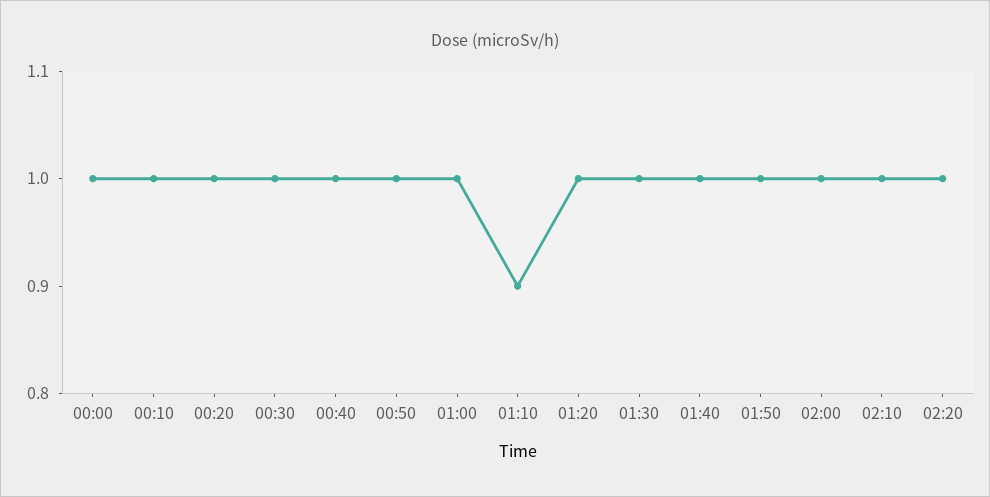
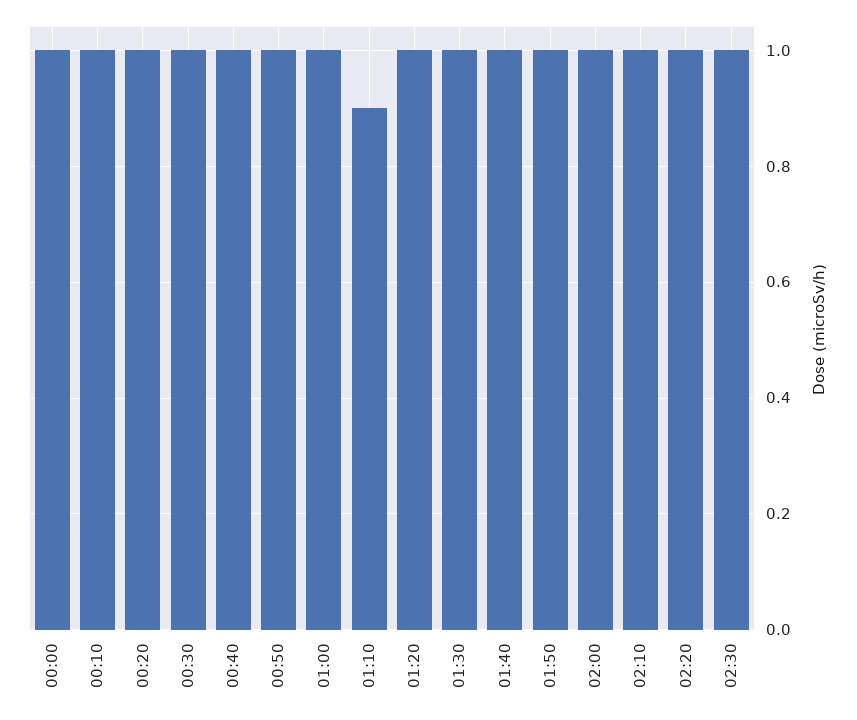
02:30: none -> 1

